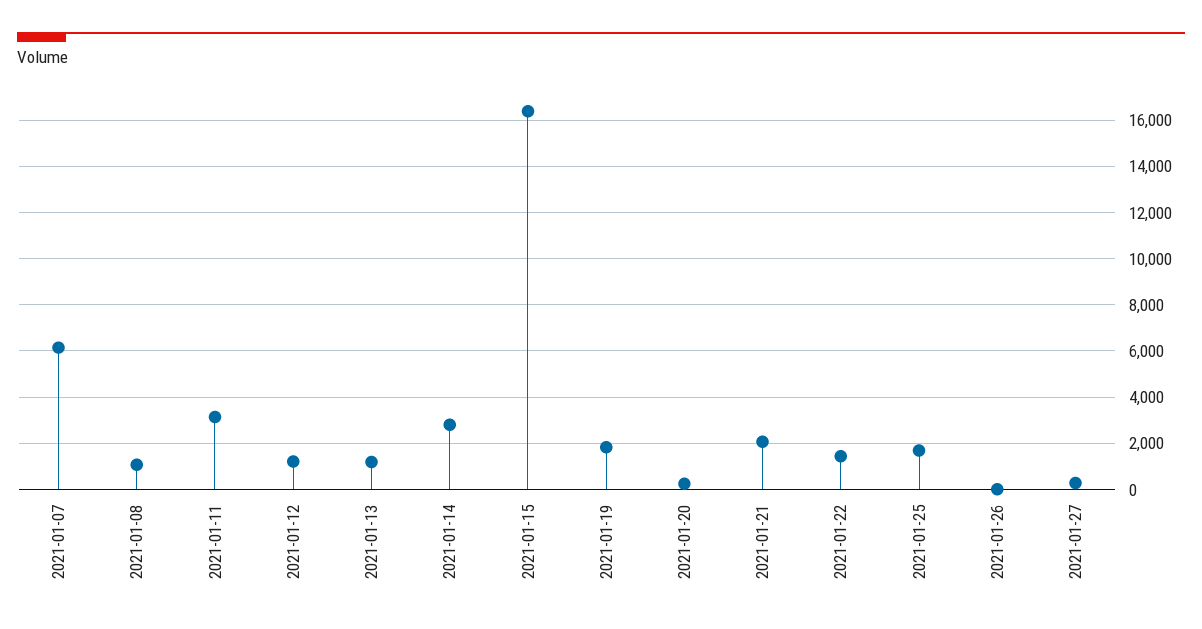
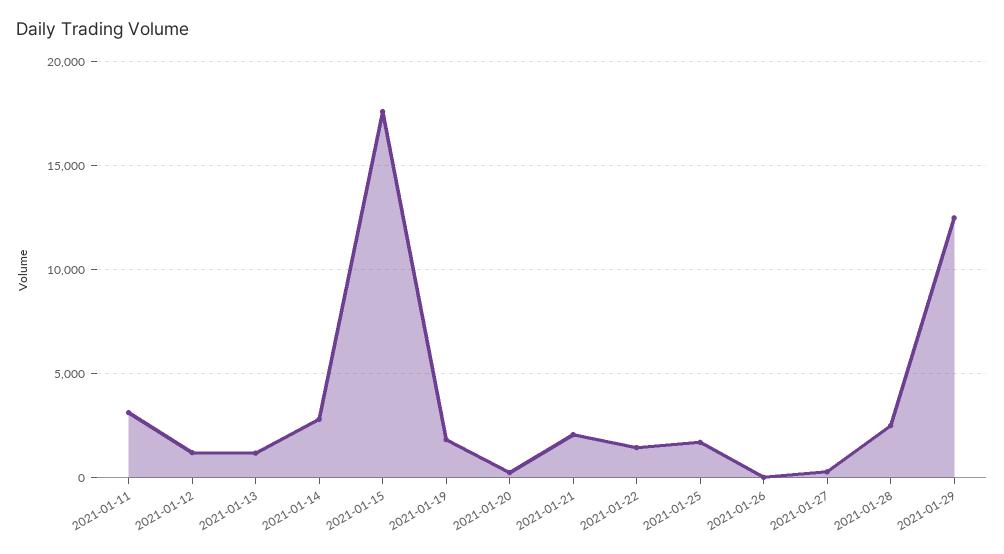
2021-01-07: 6000 -> none
2021-01-08: 1000 -> none
2021-01-15: 16500 -> 17500
2021-01-28: none -> 2500
2021-01-29: none -> 12500

